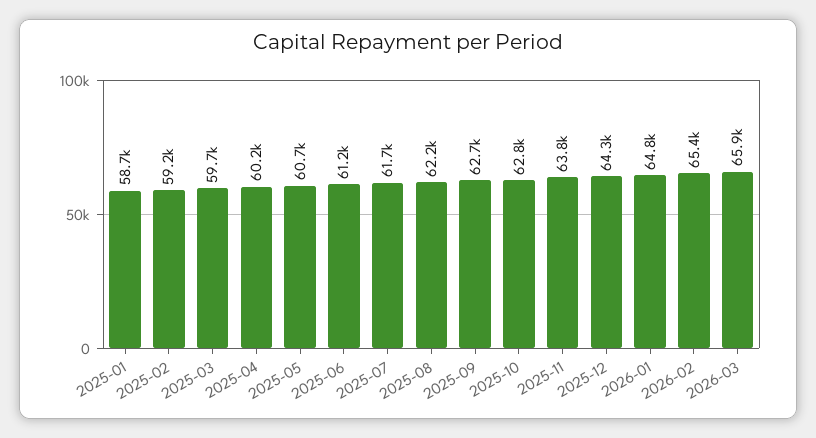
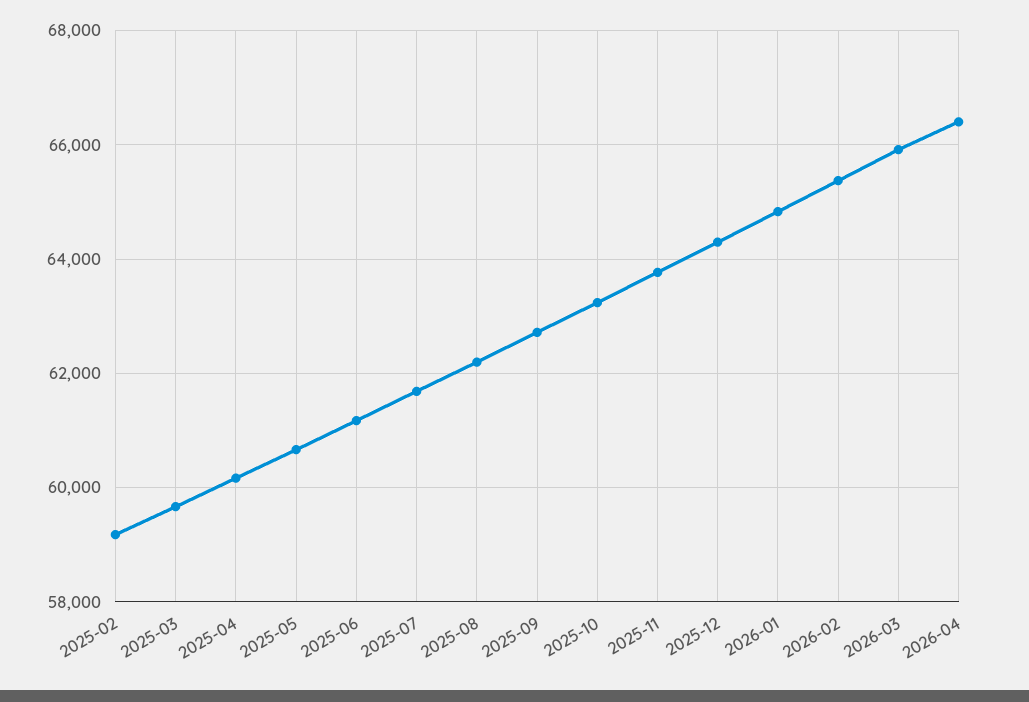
2025-01: 58700 -> none
2025-10: 62800 -> 63200
2026-04: none -> 66400

